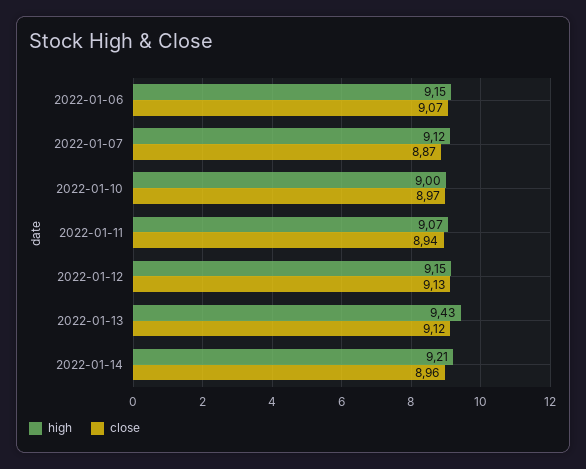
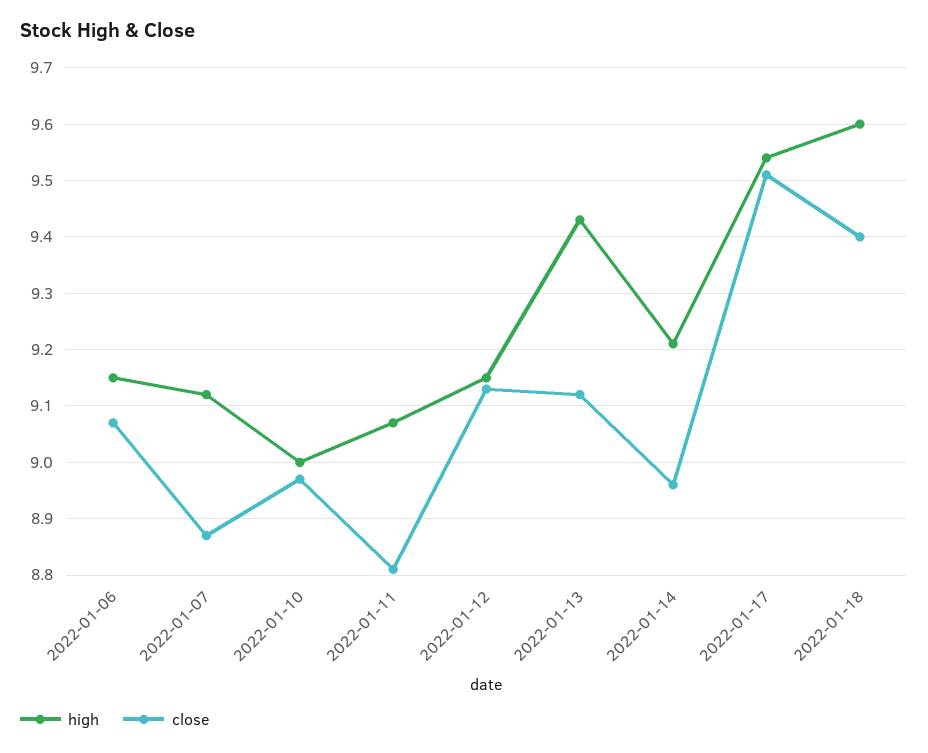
close, 2022-01-11: 8.94 -> 8.8
high, 2022-01-17: none -> 9.55
close, 2022-01-17: none -> 9.5
high, 2022-01-18: none -> 9.6
close, 2022-01-18: none -> 9.4

